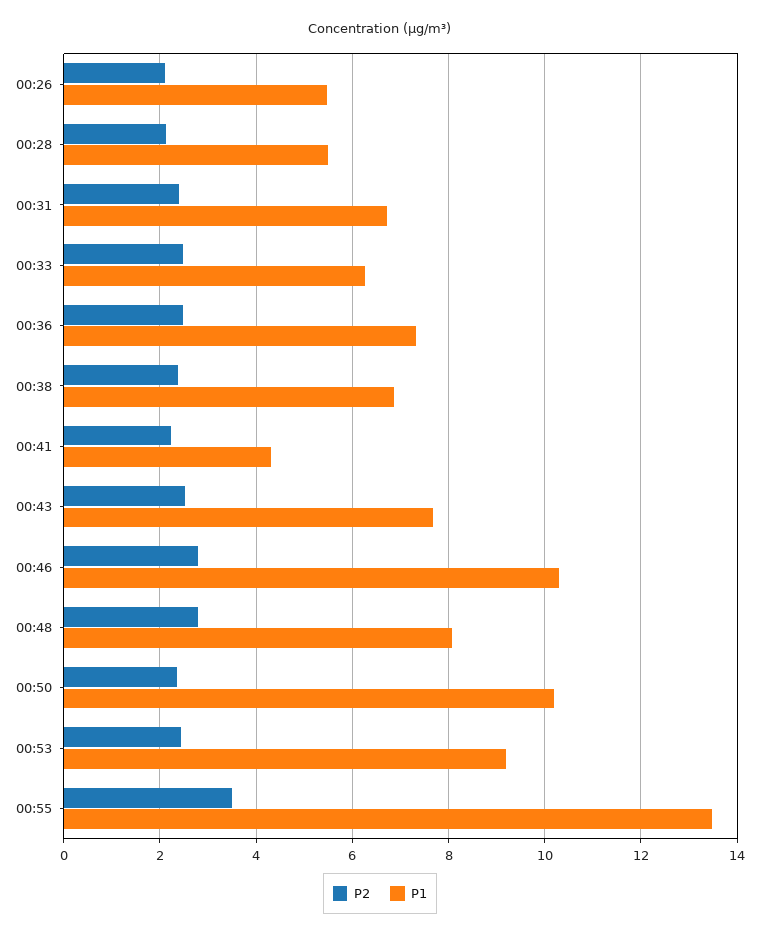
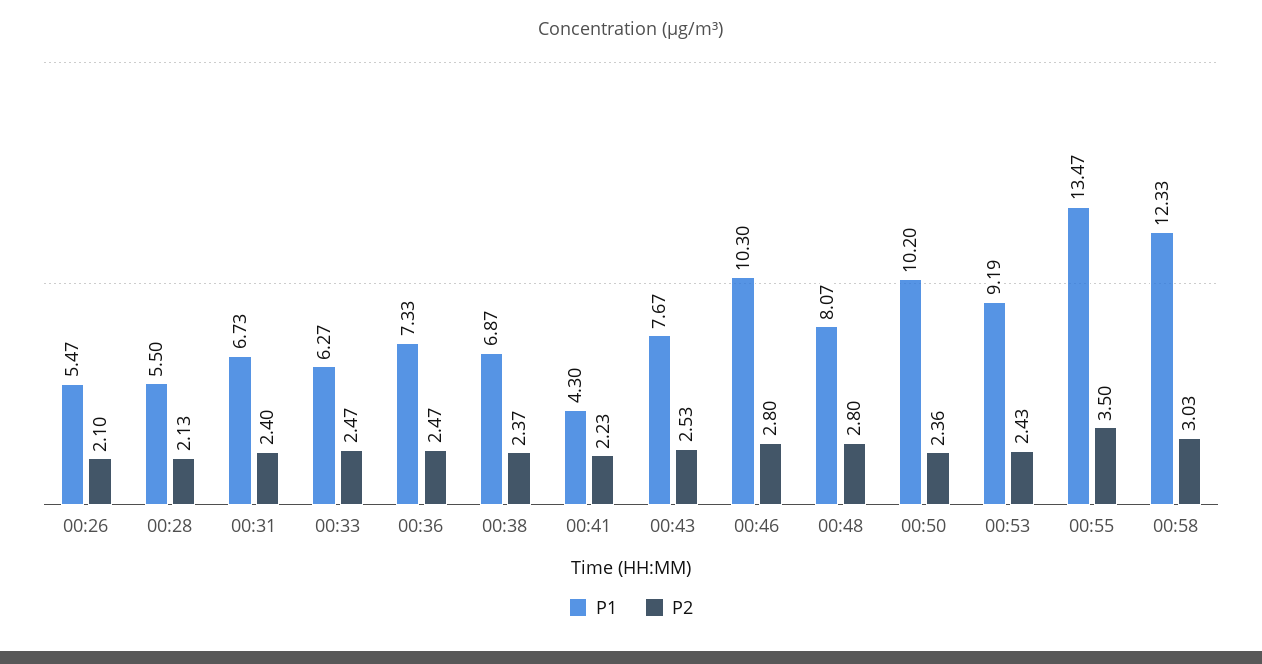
P1, 00:58: none -> 12.33
P2, 00:58: none -> 3.03

